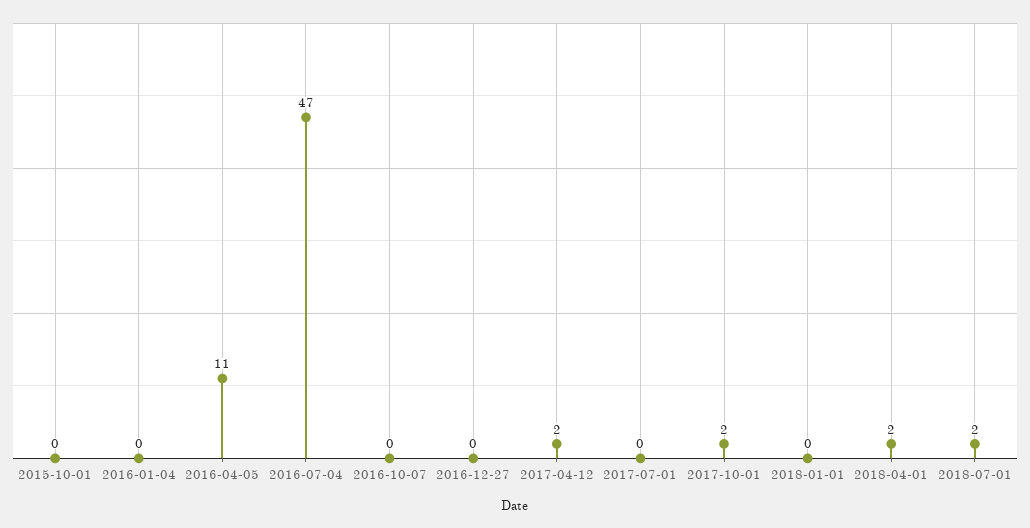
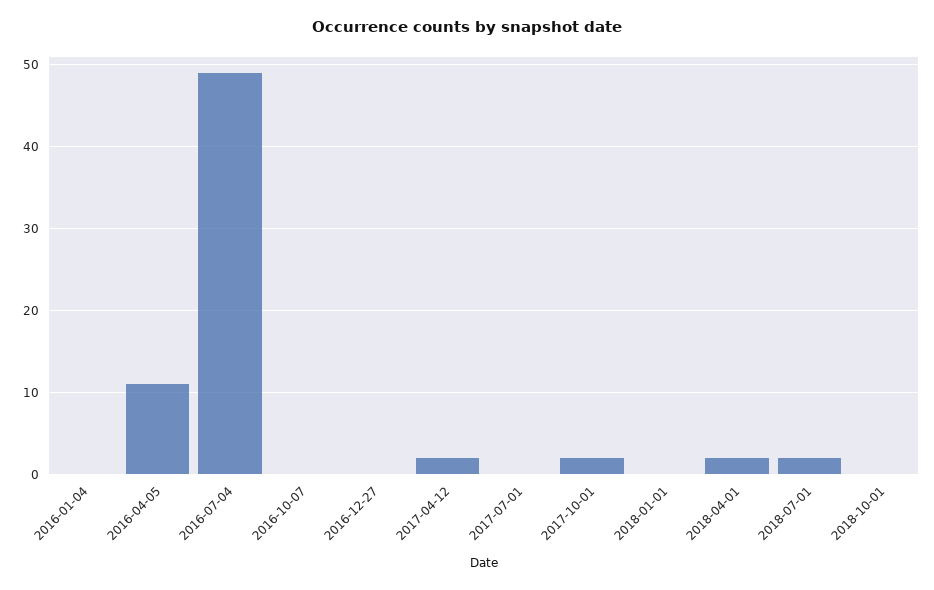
2015-10-01: 0 -> none
2016-07-04: 47 -> 49
2018-10-01: none -> 0

